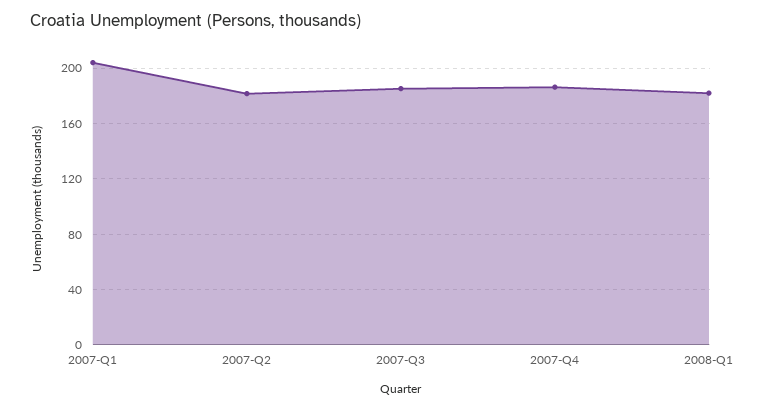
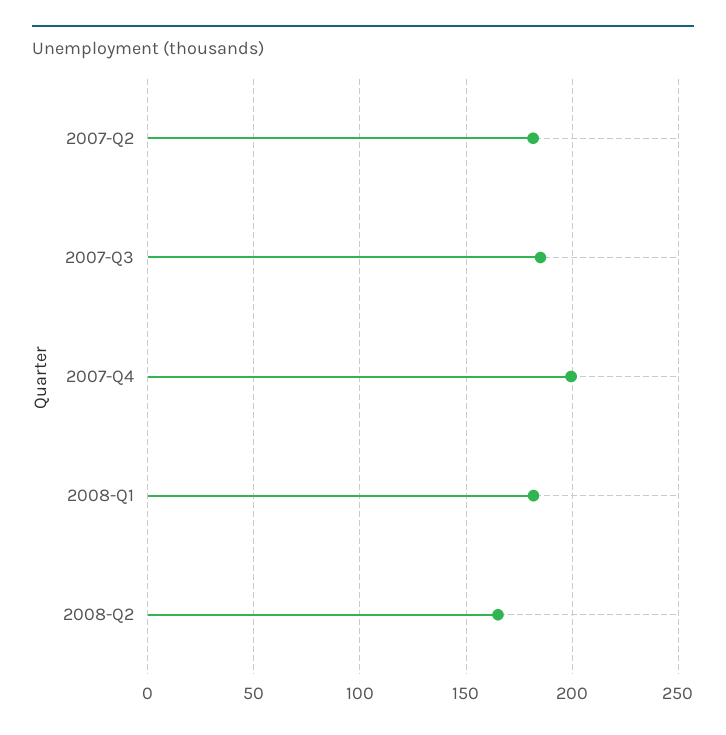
2007-Q1: 205 -> none
2007-Q4: 185 -> 200
2008-Q2: none -> 165

